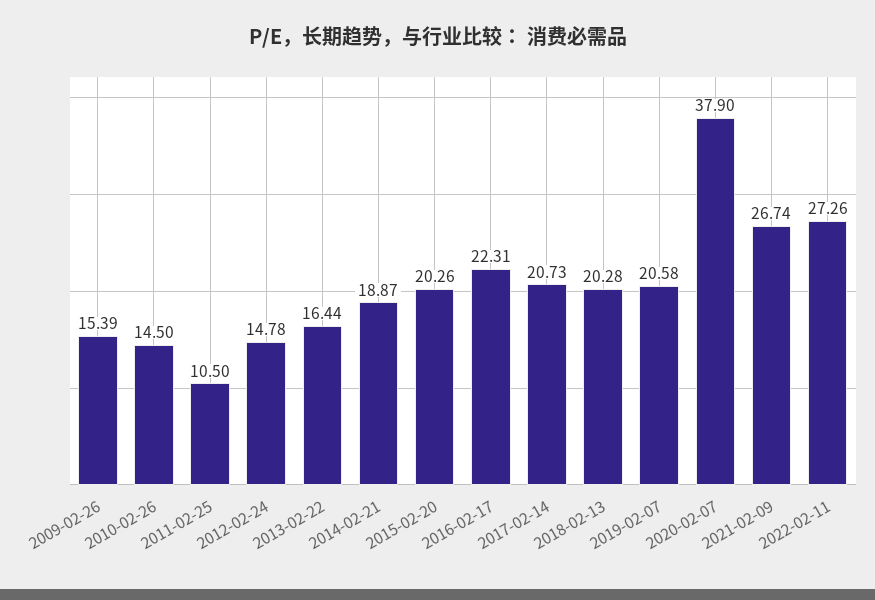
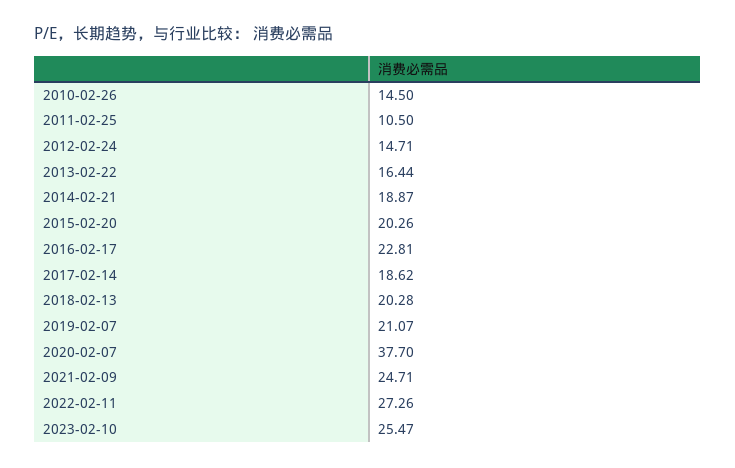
2009-02-26: 15.39 -> none
2012-02-24: 14.78 -> 14.71
2016-02-17: 22.31 -> 22.81
2017-02-14: 20.73 -> 18.62
2019-02-07: 20.58 -> 21.07
2020-02-07: 37.9 -> 37.7
2021-02-09: 26.74 -> 24.71
2023-02-10: none -> 25.47

